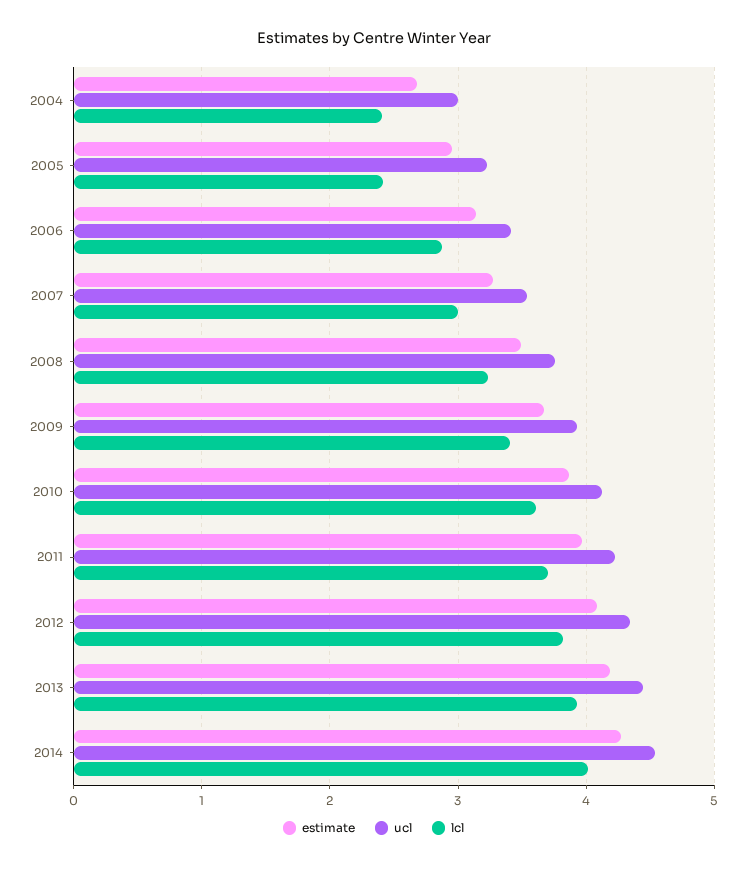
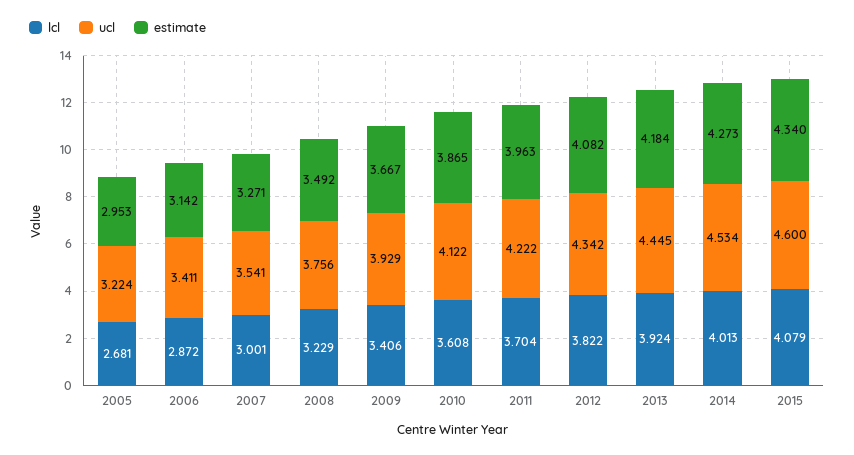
estimate, 2004: 2.7 -> none
ucl, 2004: 3 -> none
lcl, 2004: 2.4 -> none
lcl, 2005: 2.4 -> 2.681
lcl, 2015: none -> 4.079
ucl, 2015: none -> 4.6
estimate, 2015: none -> 4.34

